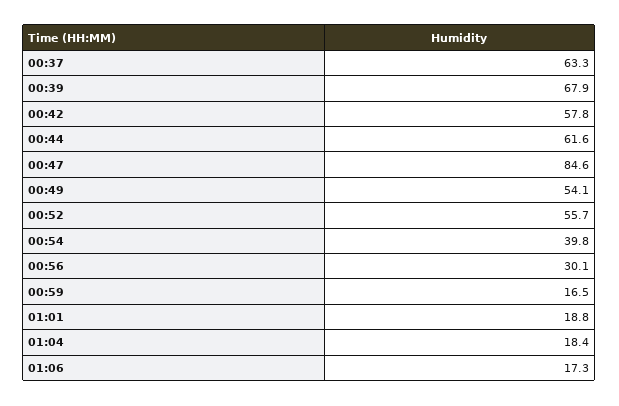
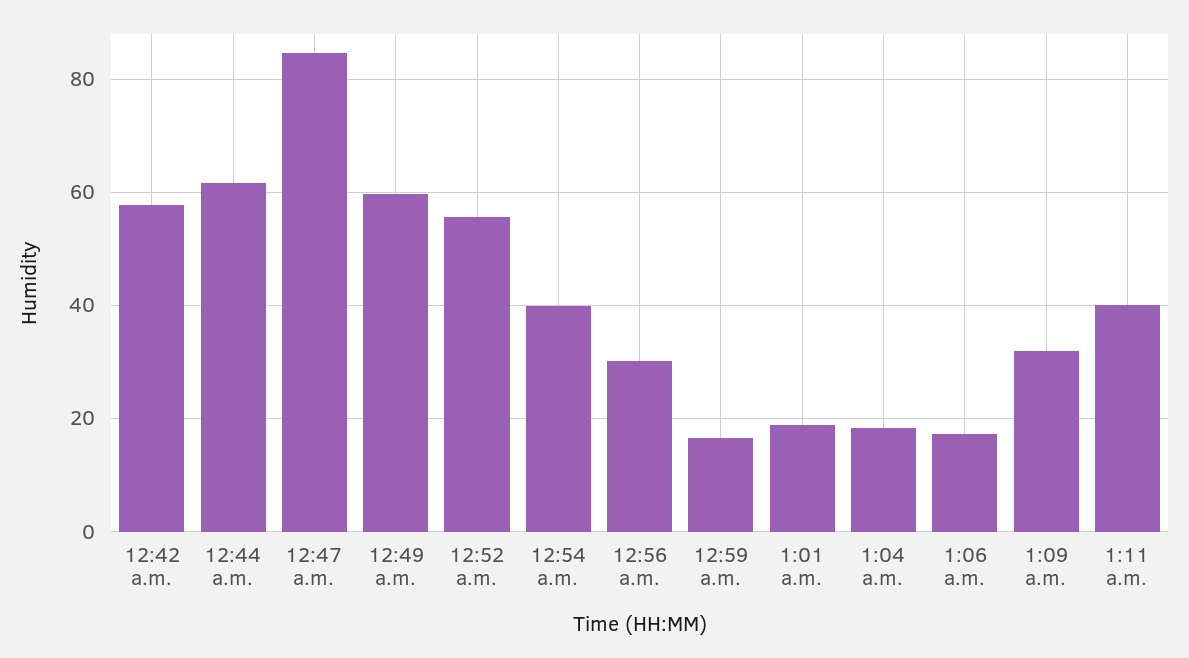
00:37: 63.3 -> none
00:39: 67.9 -> none
00:49: 54.1 -> 60
1:09 a.m.: none -> 32
1:11 a.m.: none -> 40

